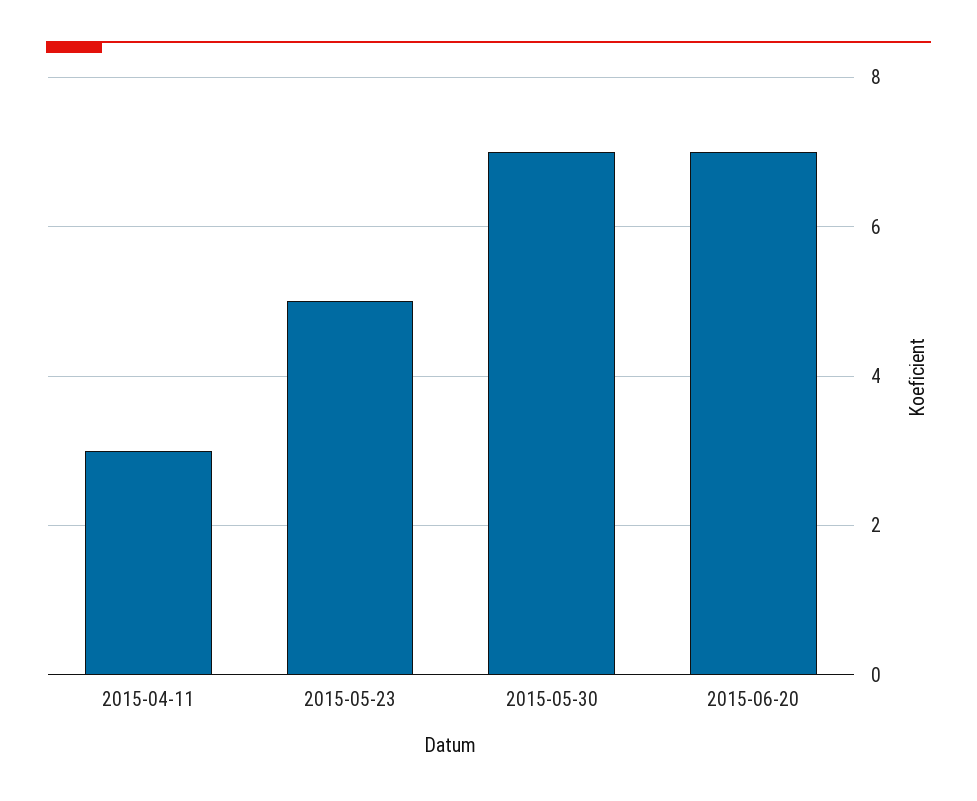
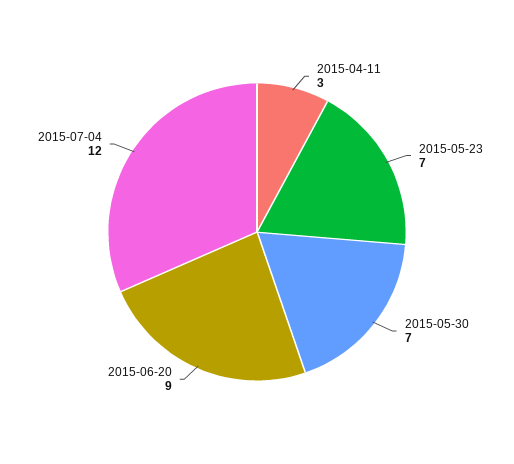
2015-05-23: 5 -> 7
2015-06-20: 7 -> 9
2015-07-04: none -> 12

